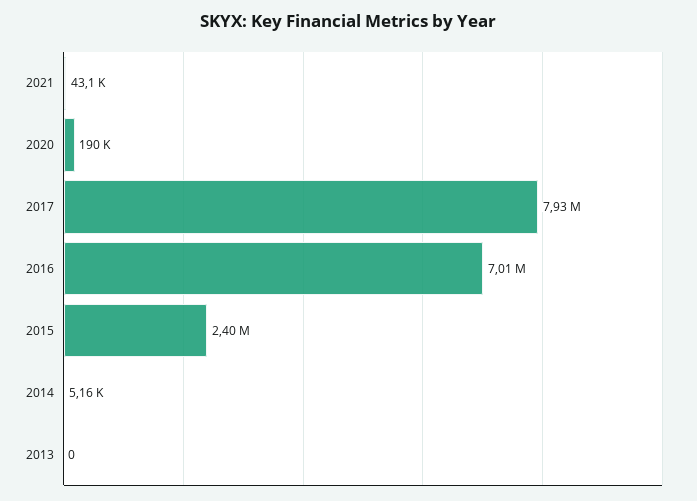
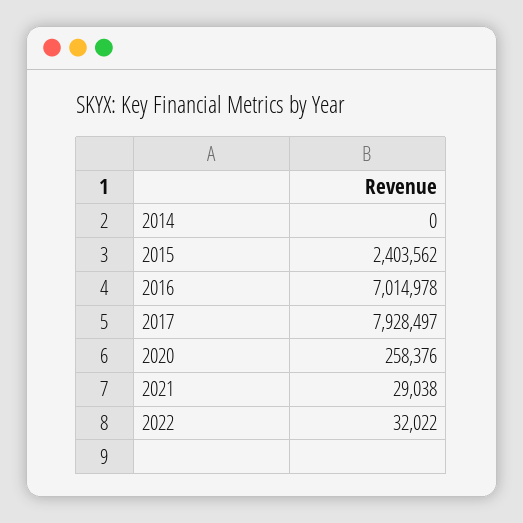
2021: 43100 -> 29038
2020: 190000 -> 258376
2014: 5160 -> 0
2013: 0 -> none
2022: none -> 32022

